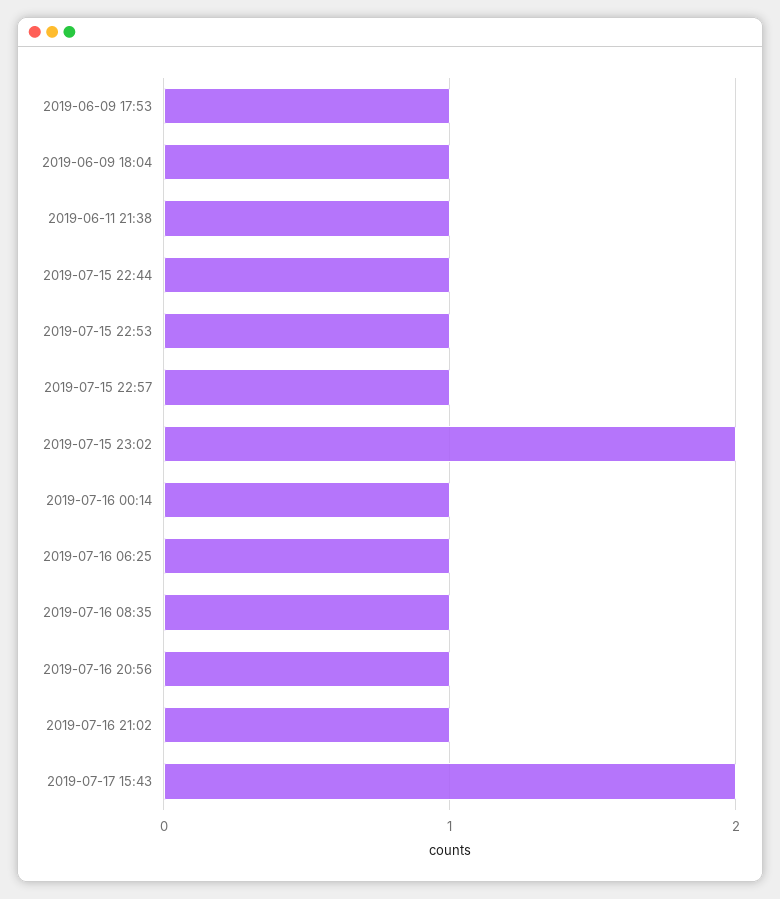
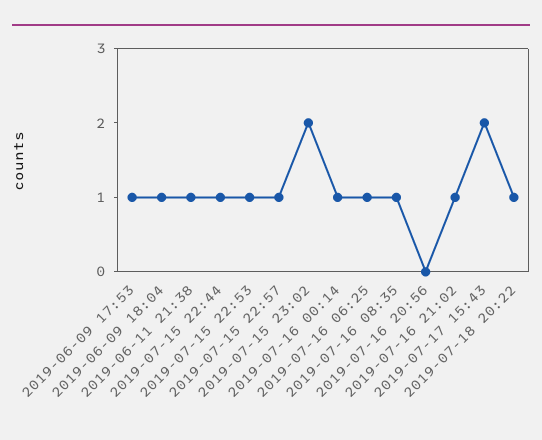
2019-07-16 20:56: 1 -> 0
2019-07-18 20:22: none -> 1

